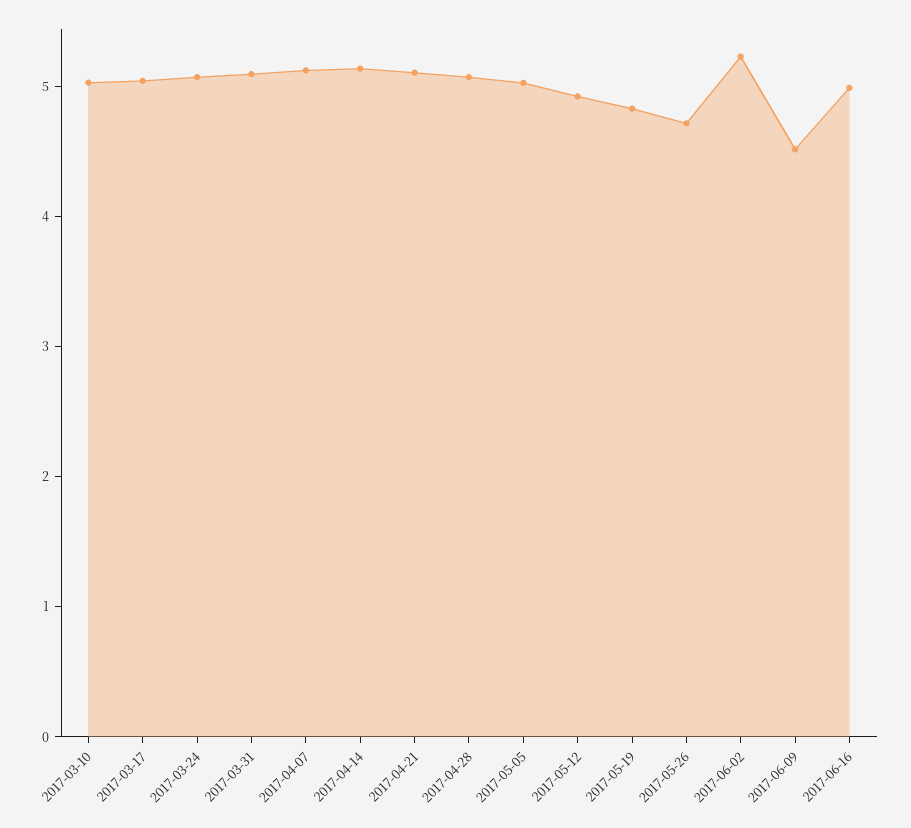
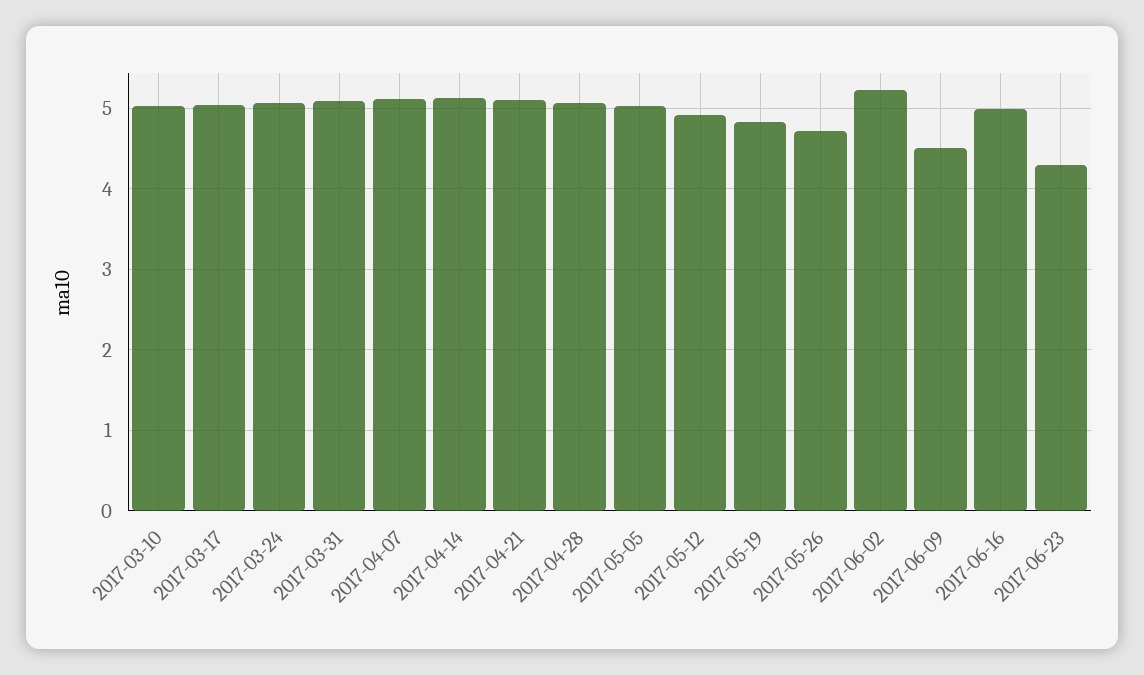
2017-06-23: none -> 4.3

